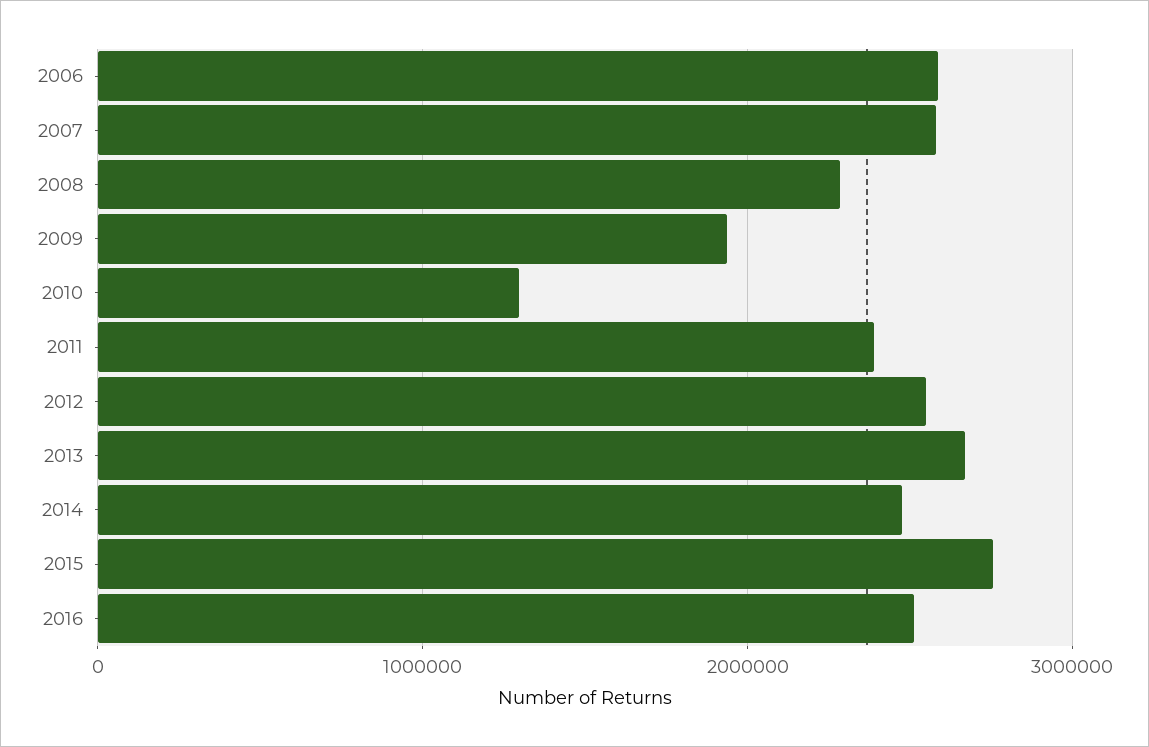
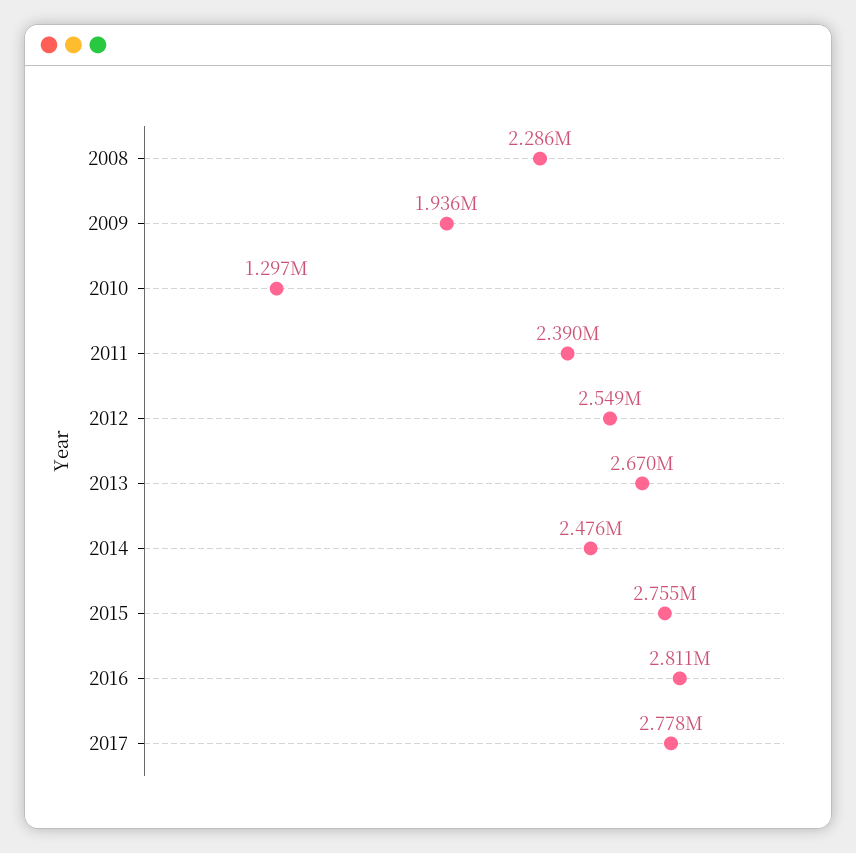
2006: 2600000 -> none
2007: 2600000 -> none
2016: 2500000 -> 2811000
2017: none -> 2778000

